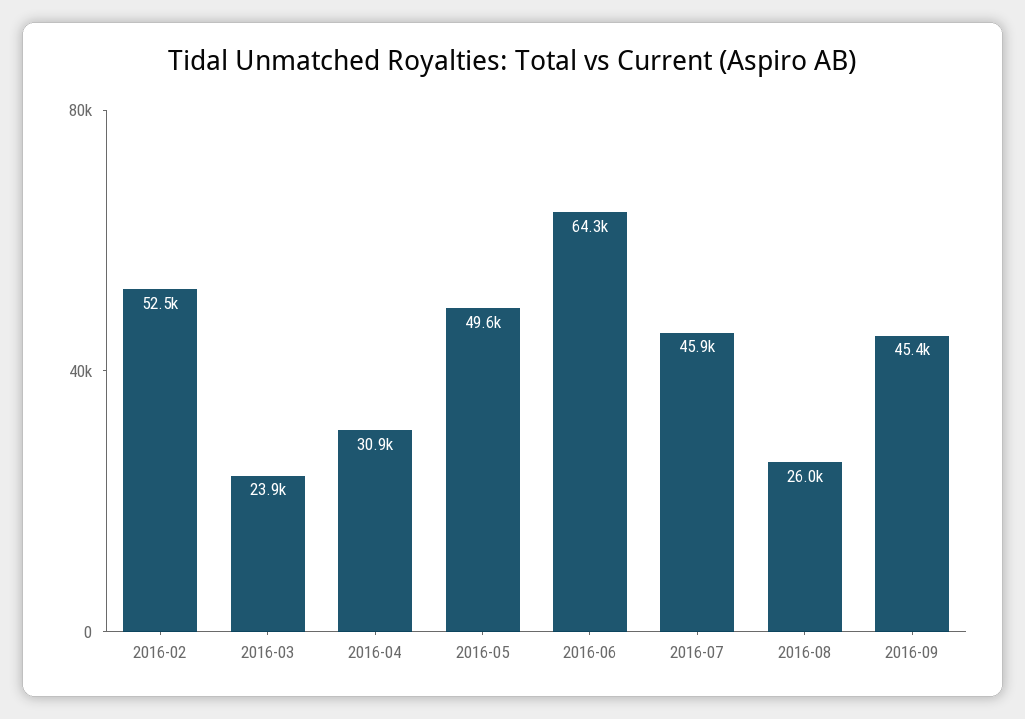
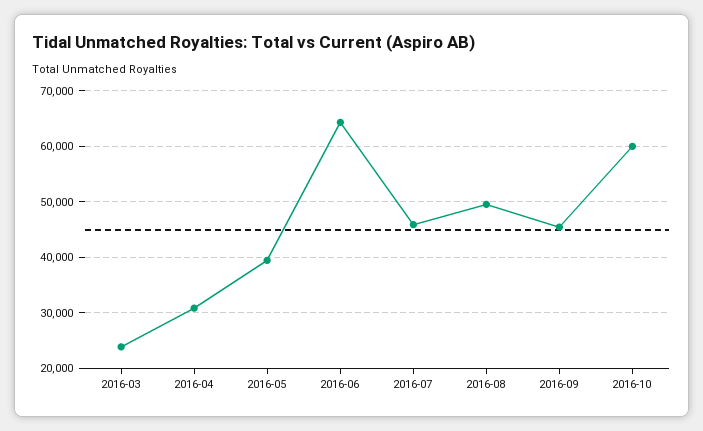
2016-02: 52500 -> none
2016-05: 49600 -> 40000
2016-08: 26000 -> 50000
2016-10: none -> 60000

